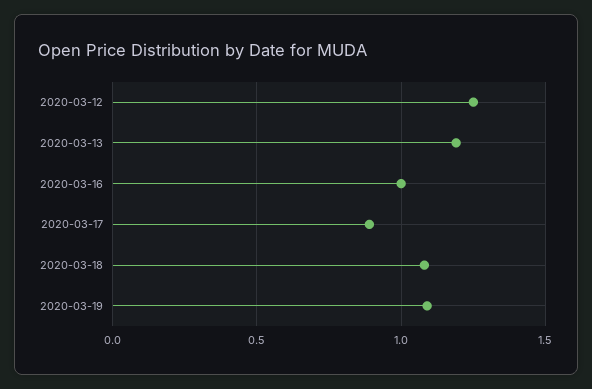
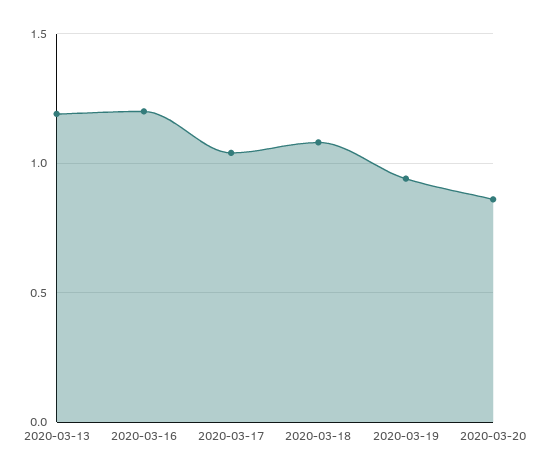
2020-03-12: 1.25 -> none
2020-03-16: 1 -> 1.2
2020-03-17: 0.9 -> 1.05
2020-03-19: 1.1 -> 0.95
2020-03-20: none -> 0.85

